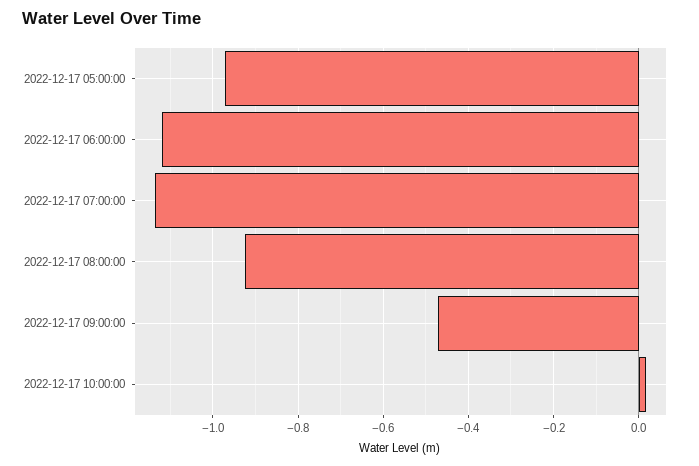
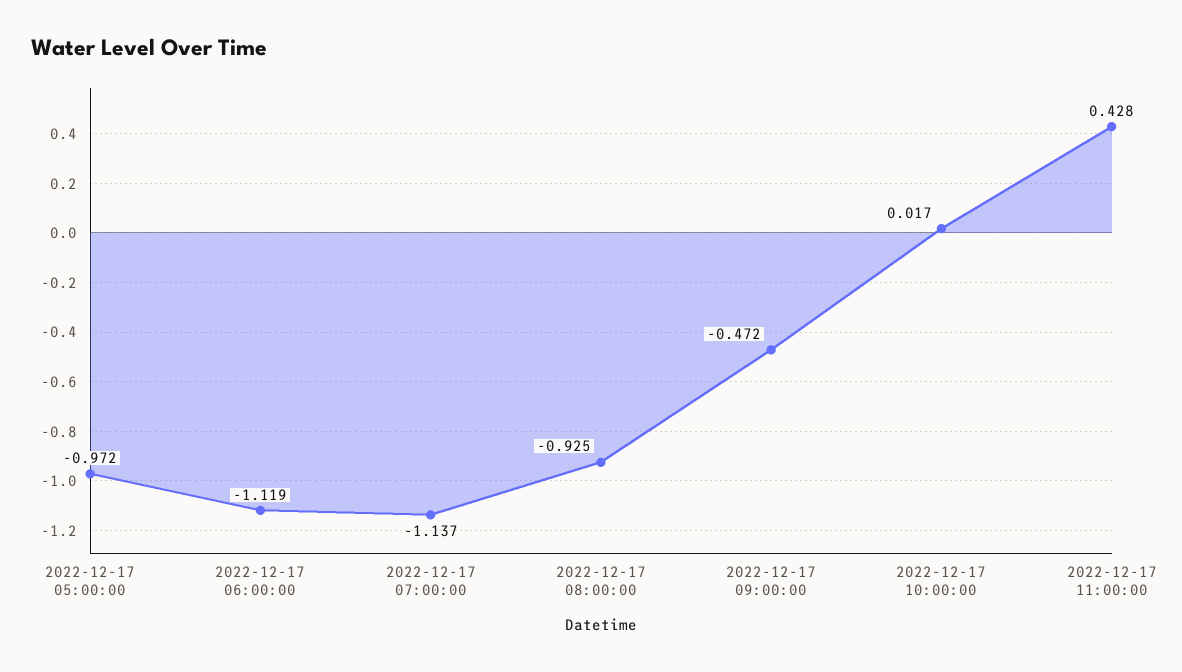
2022-12-17 11:00:00: none -> 0.428

